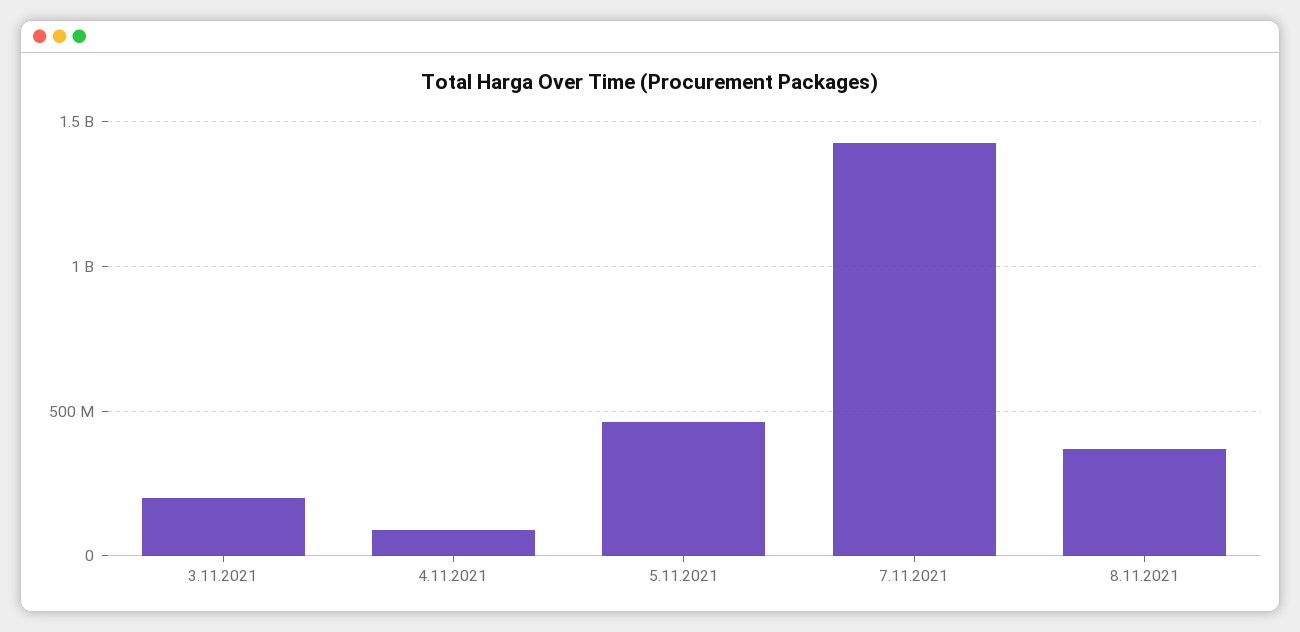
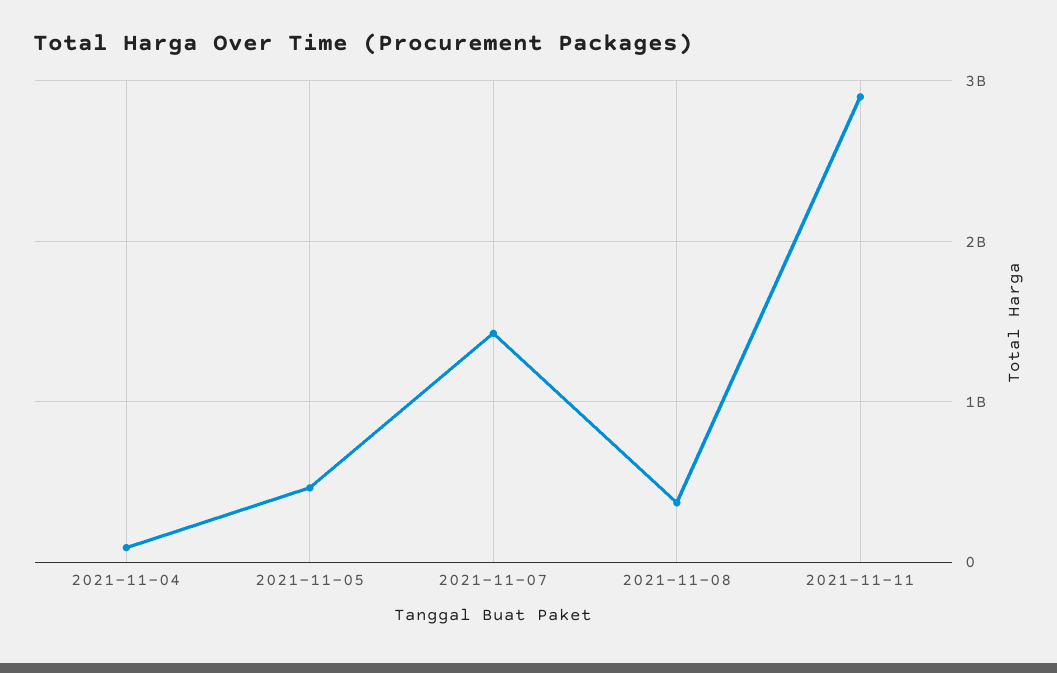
3.11.2021: 200000000 -> none
2021-11-11: none -> 2900000000

